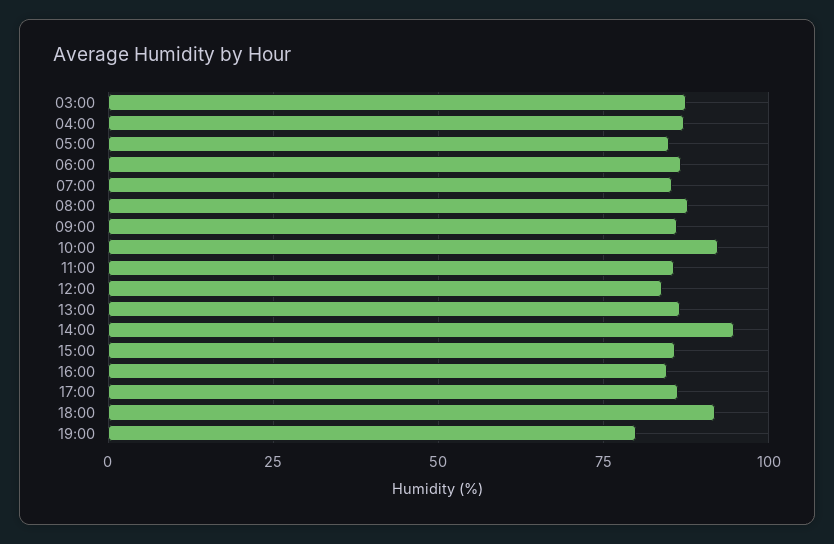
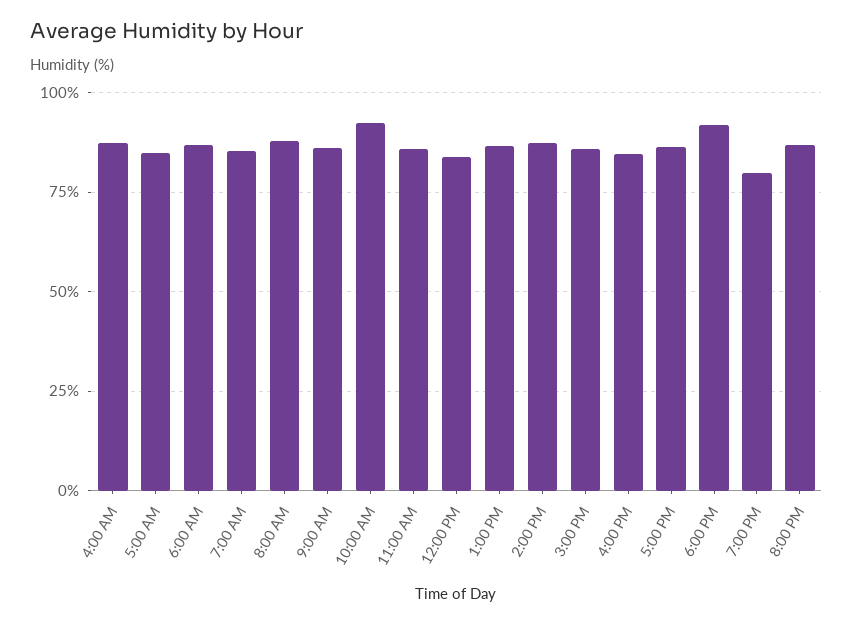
03:00: 87.5 -> none
14:00: 95 -> 87.5
8:00 PM: none -> 87.5

